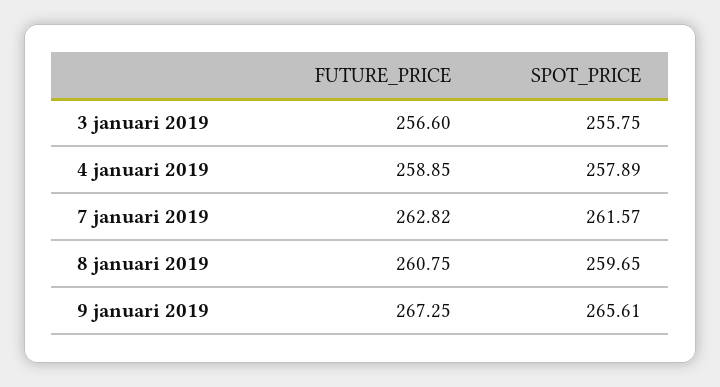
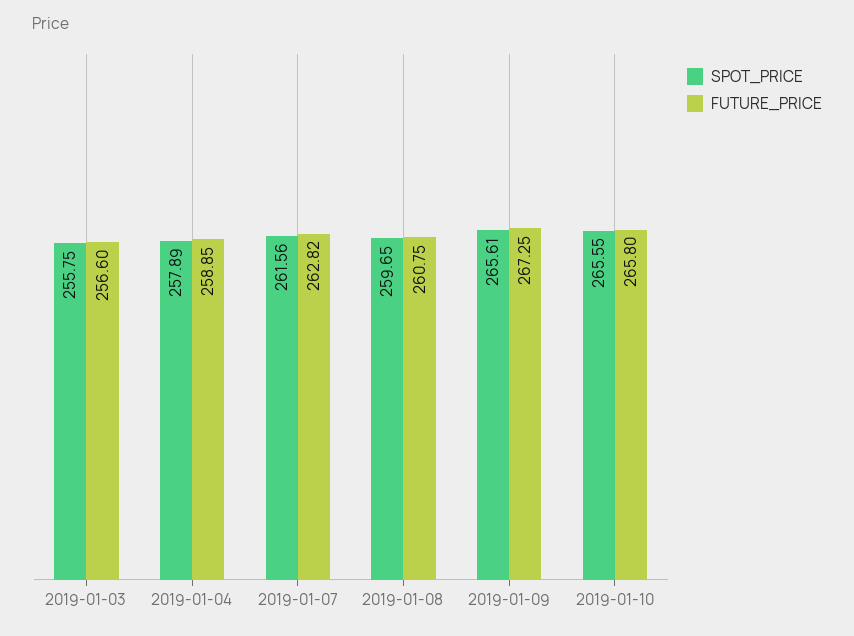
SPOT_PRICE, 7 januari 2019: 261.57 -> 261.56
SPOT_PRICE, 2019-01-10: none -> 265.55
FUTURE_PRICE, 2019-01-10: none -> 265.8

